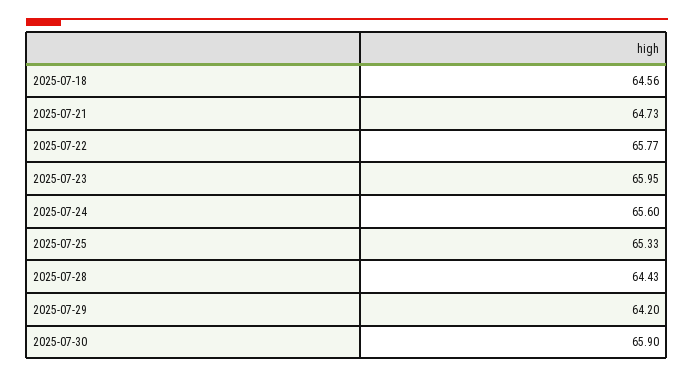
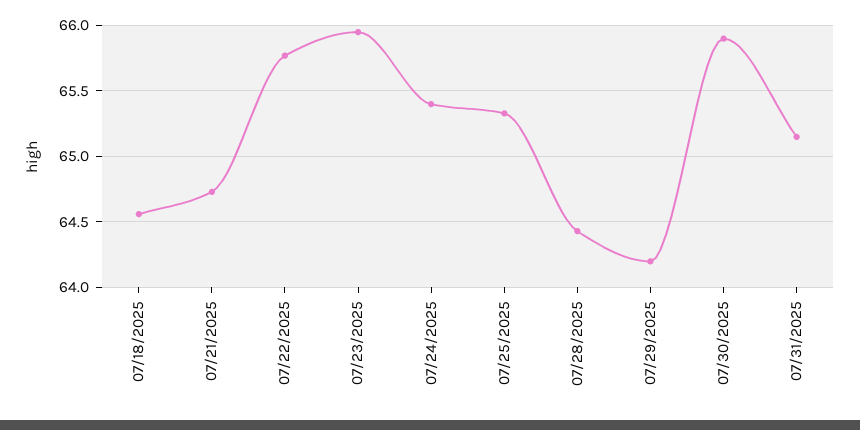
2025-07-24: 65.6 -> 65.4
07/31/2025: none -> 65.15

